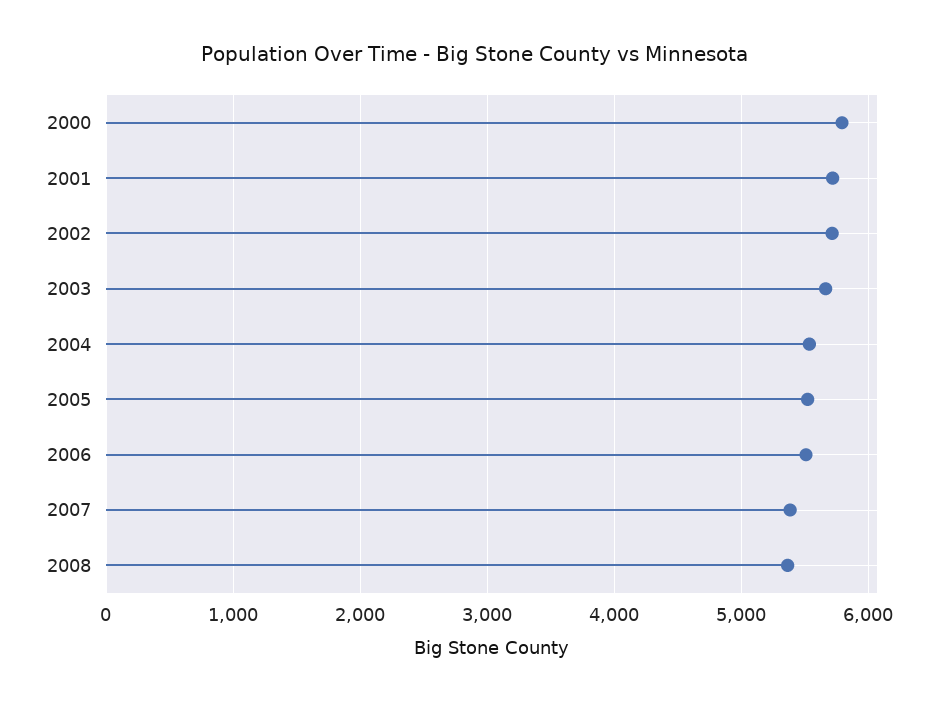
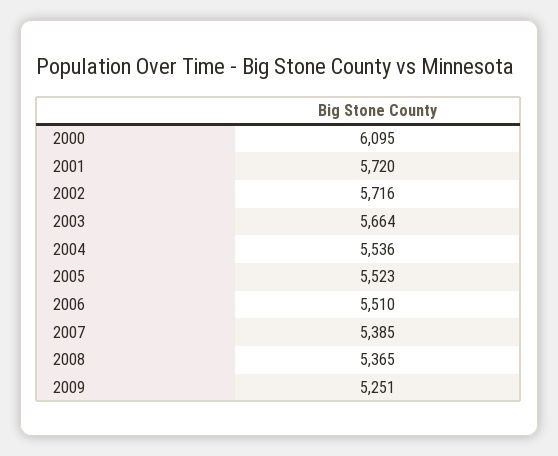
2000: 5800 -> 6095
2009: none -> 5251

